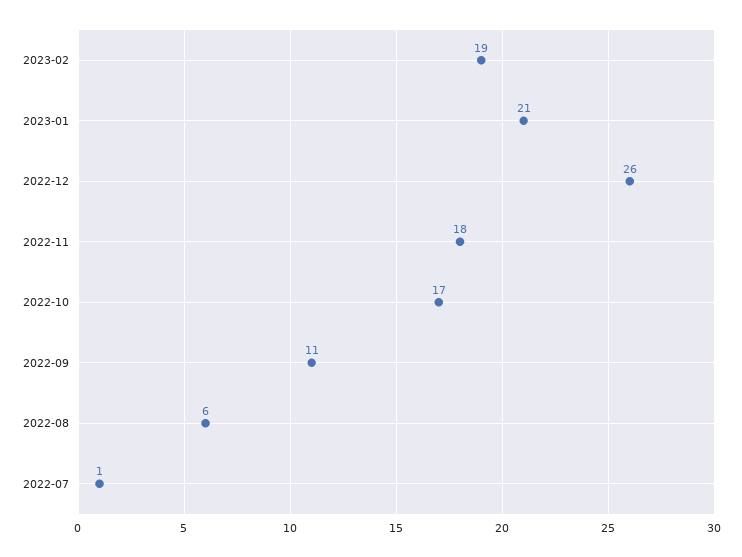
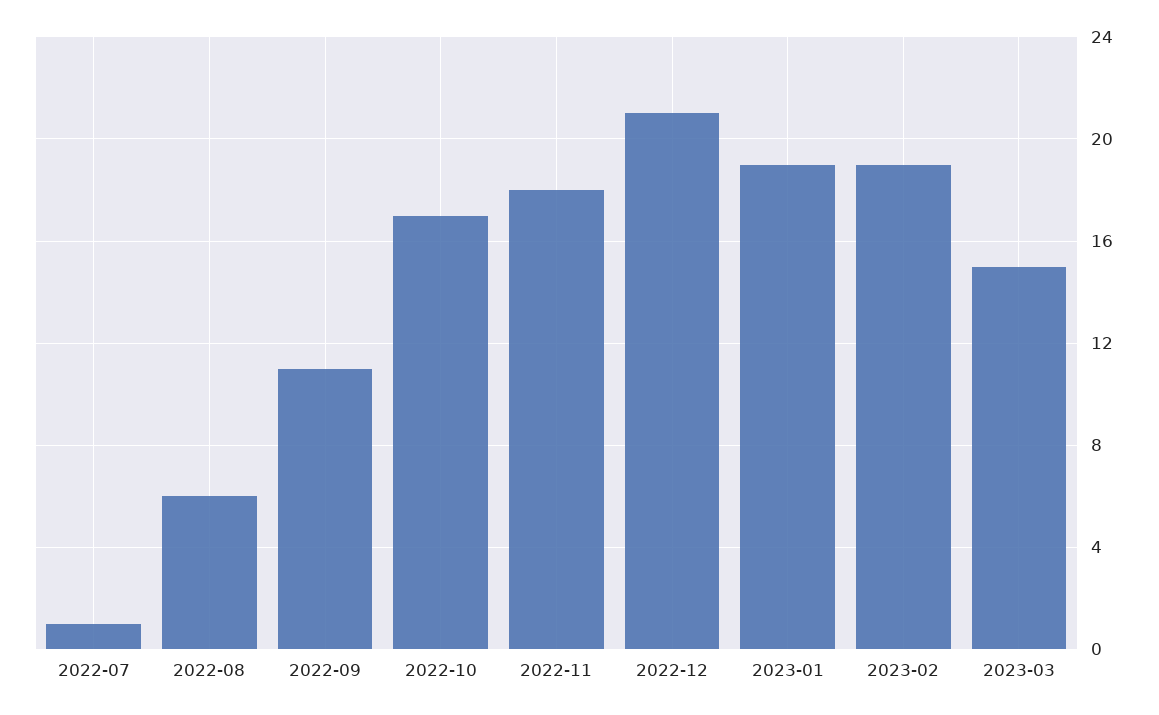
2023-01: 21 -> 19
2022-12: 26 -> 21
2023-03: none -> 15

